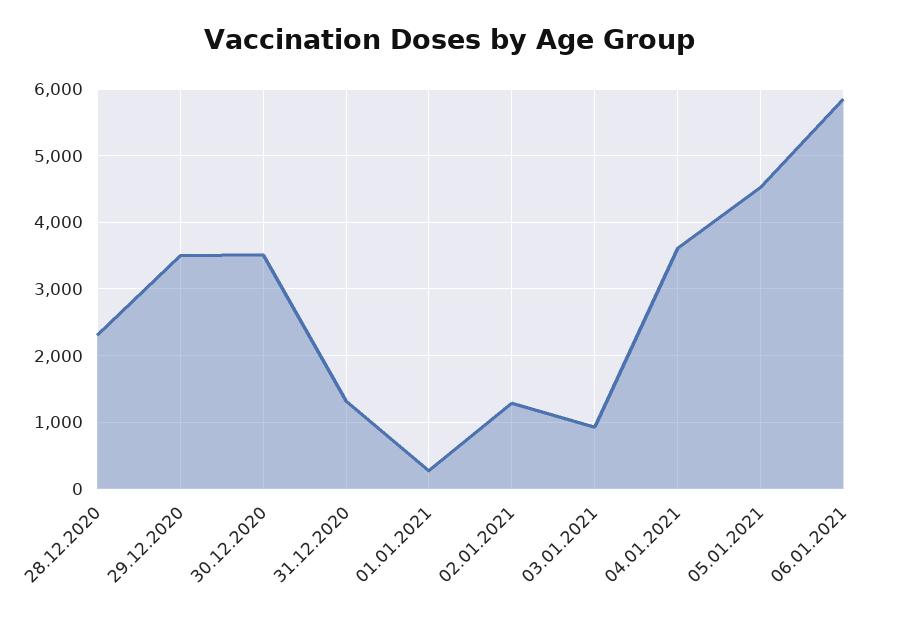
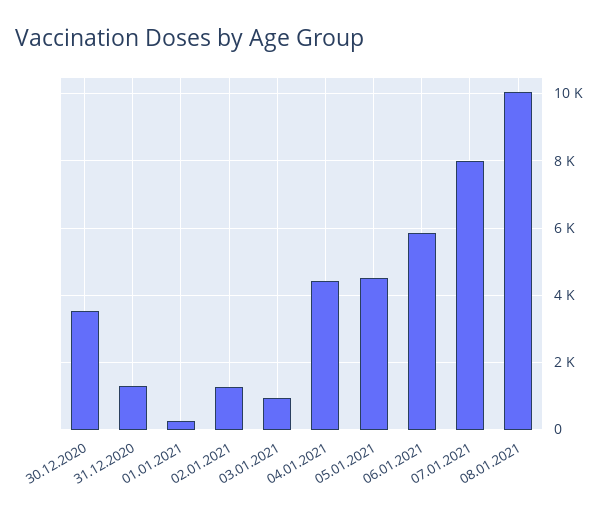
28.12.2020: 2300 -> none
29.12.2020: 3500 -> none
04.01.2021: 3600 -> 4400
07.01.2021: none -> 8000
08.01.2021: none -> 10000

